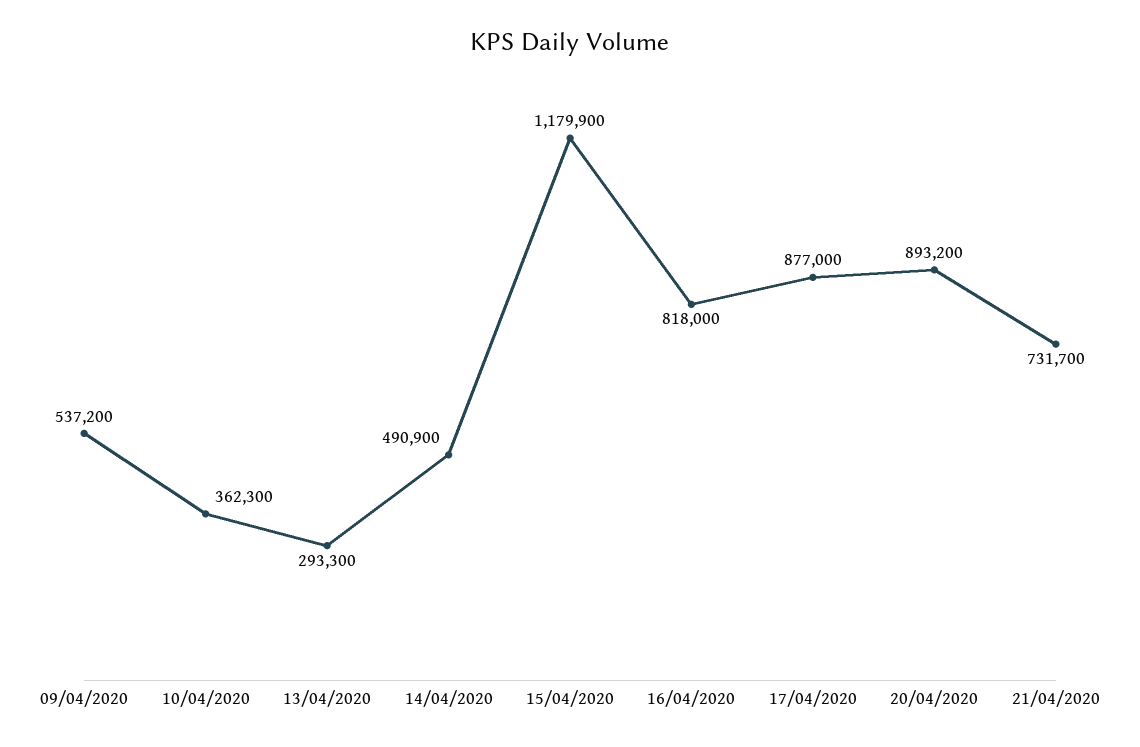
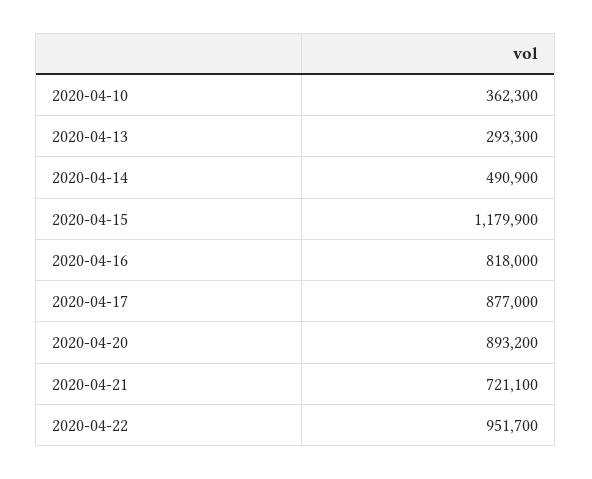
09/04/2020: 537200 -> none
21/04/2020: 731700 -> 721100
2020-04-22: none -> 951700

